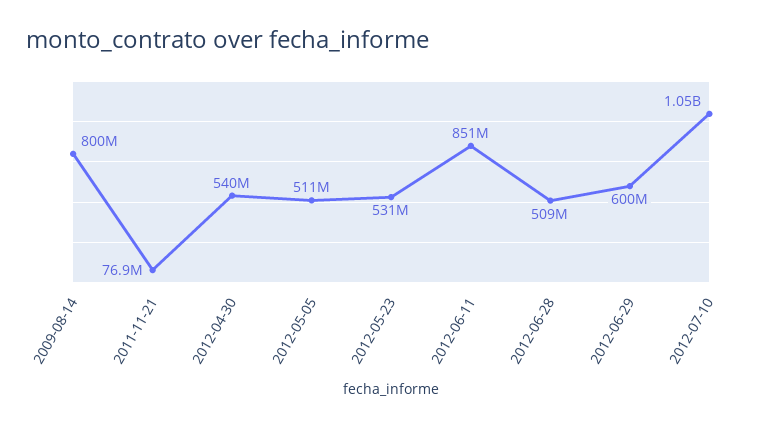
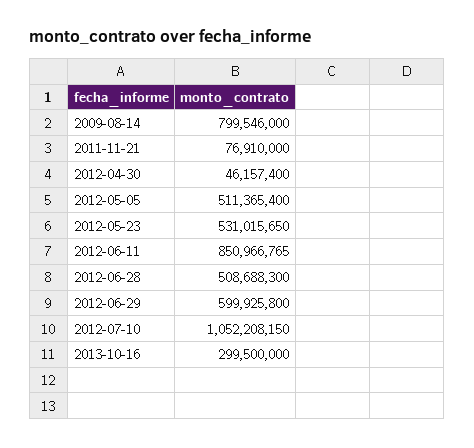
2012-04-30: 540000000 -> 46157400
2013-10-16: none -> 299500000

